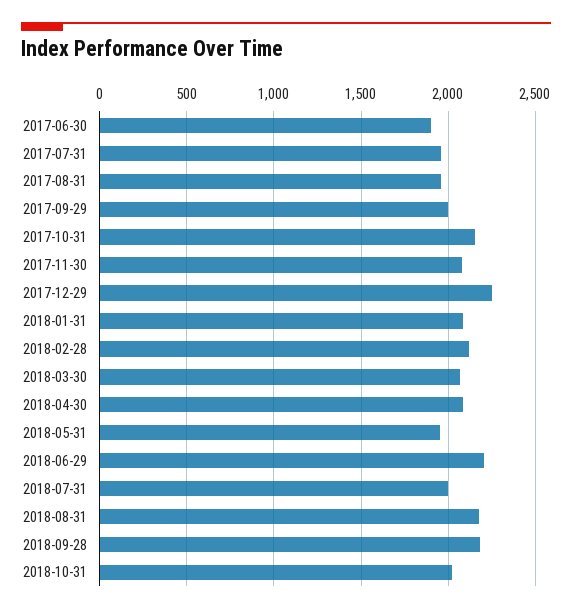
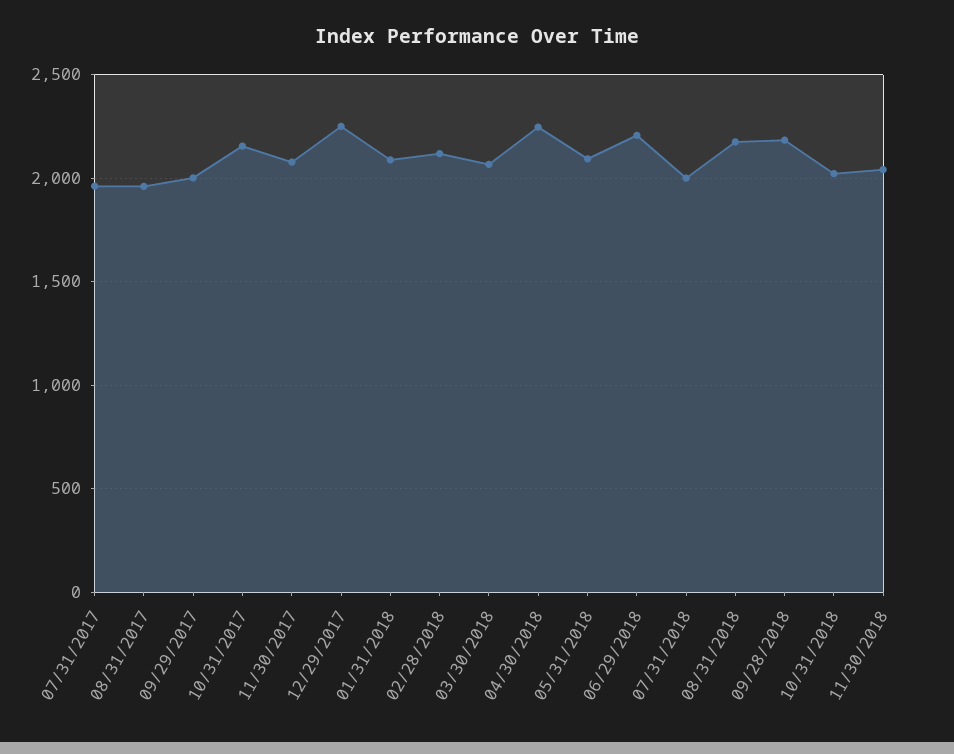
2017-06-30: 1900 -> none
2018-04-30: 2100 -> 2250
2018-05-31: 1950 -> 2100
11/30/2018: none -> 2050

